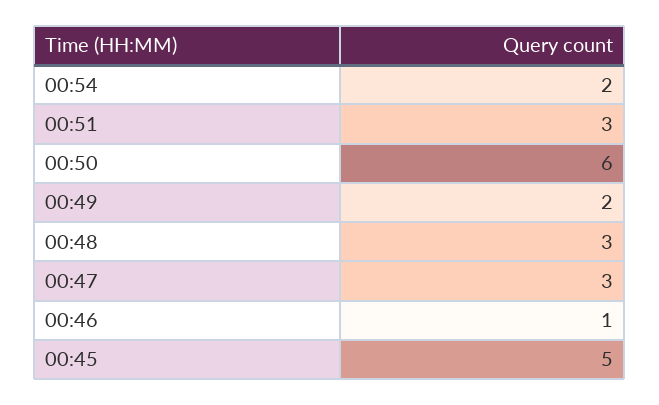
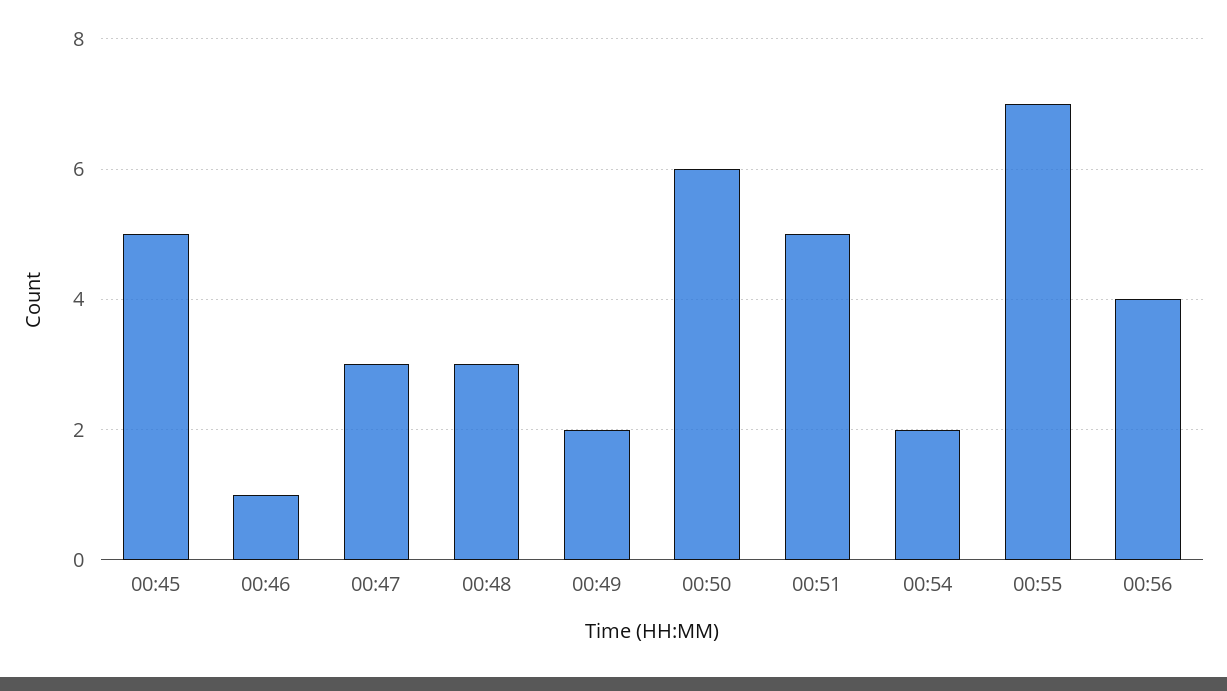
00:51: 3 -> 5
00:55: none -> 7
00:56: none -> 4

